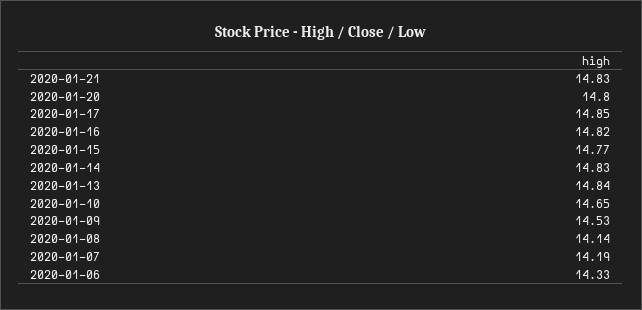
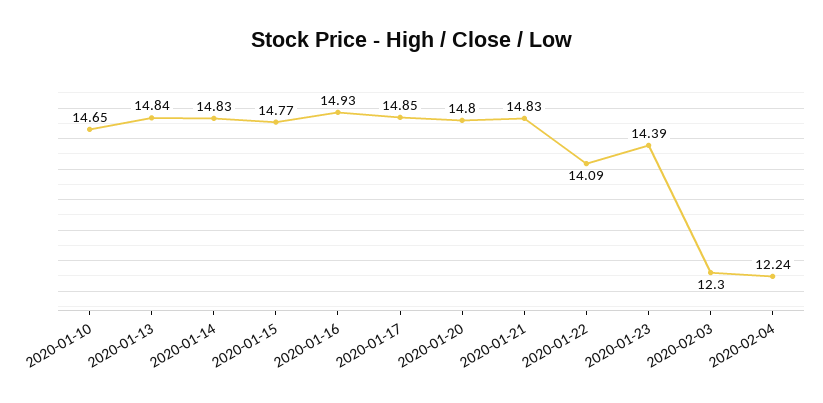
2020-01-16: 14.82 -> 14.93
2020-01-09: 14.53 -> none
2020-01-08: 14.14 -> none
2020-01-07: 14.19 -> none
2020-01-06: 14.33 -> none
2020-01-22: none -> 14.09
2020-01-23: none -> 14.39
2020-02-03: none -> 12.3
2020-02-04: none -> 12.24

